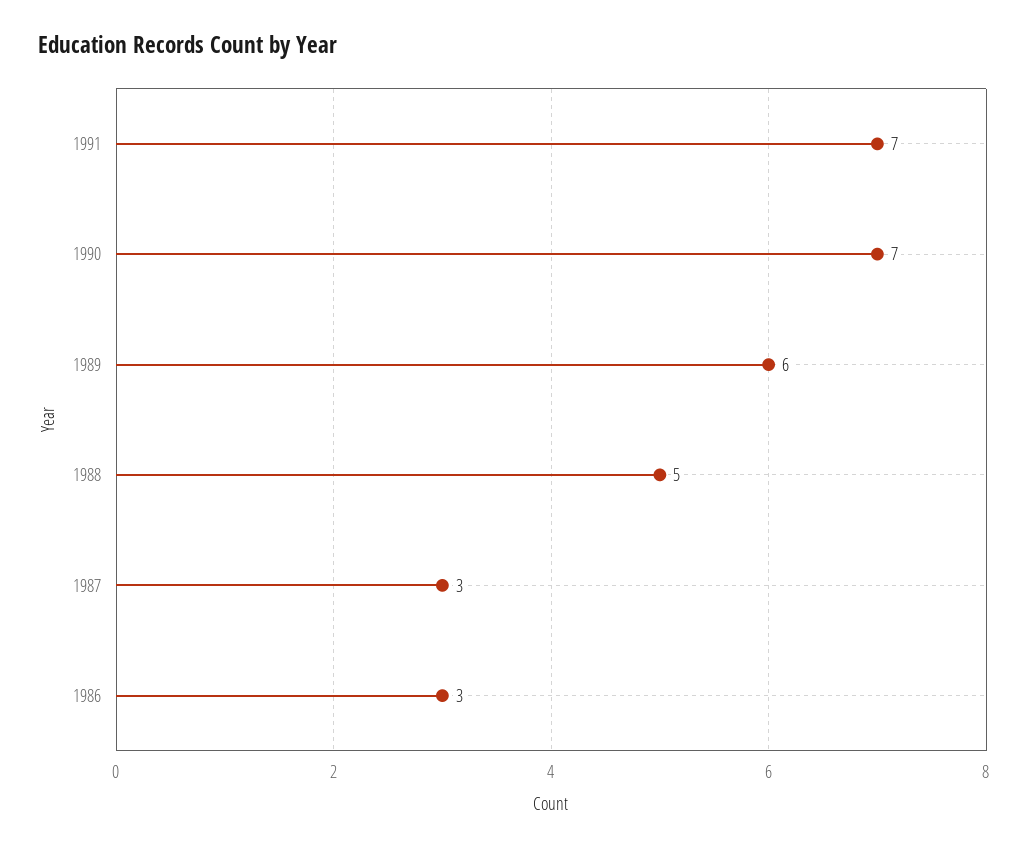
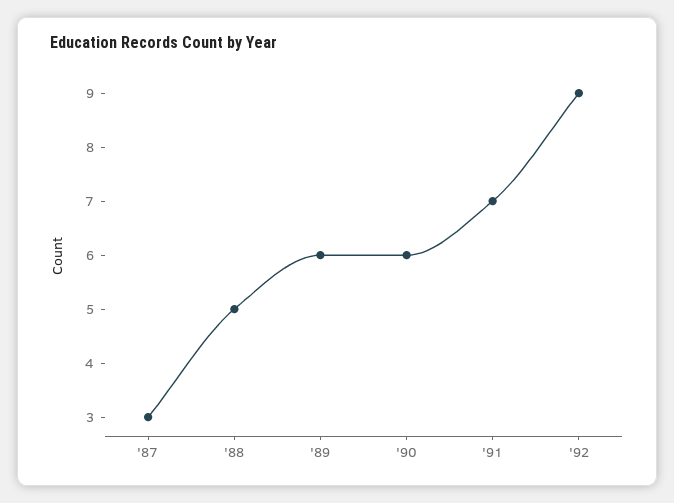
1990: 7 -> 6
1986: 3 -> none
'92: none -> 9

